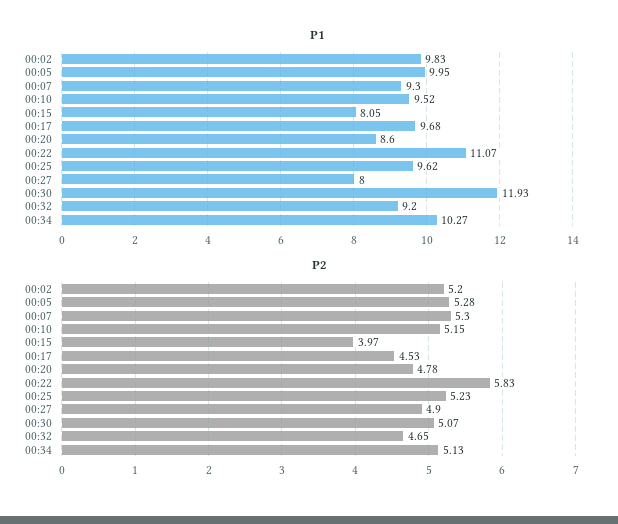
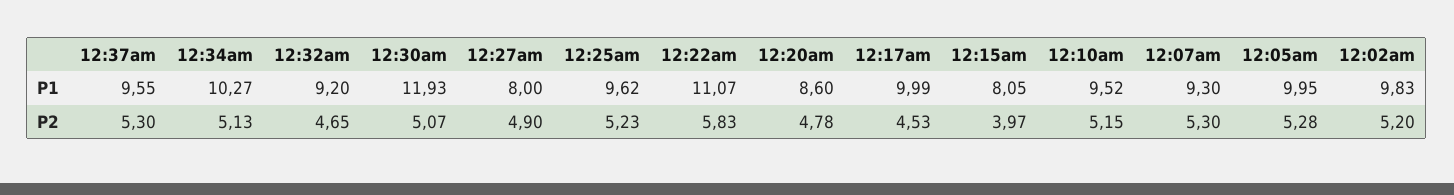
P1, 00:17: 9.68 -> 9.99
P1, 12:37am: none -> 9.55
P2, 12:37am: none -> 5.3

